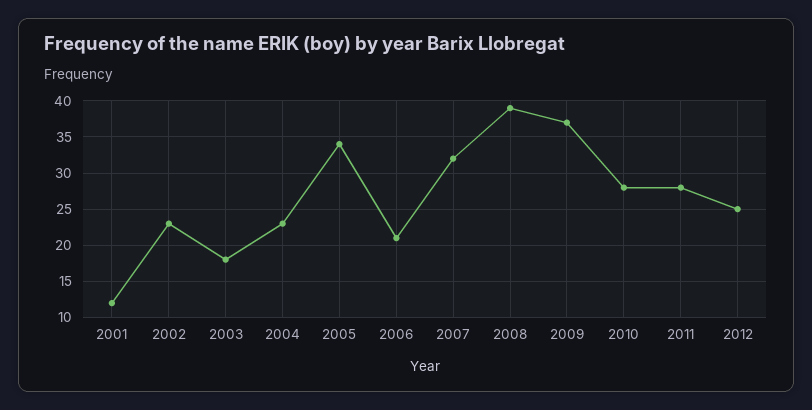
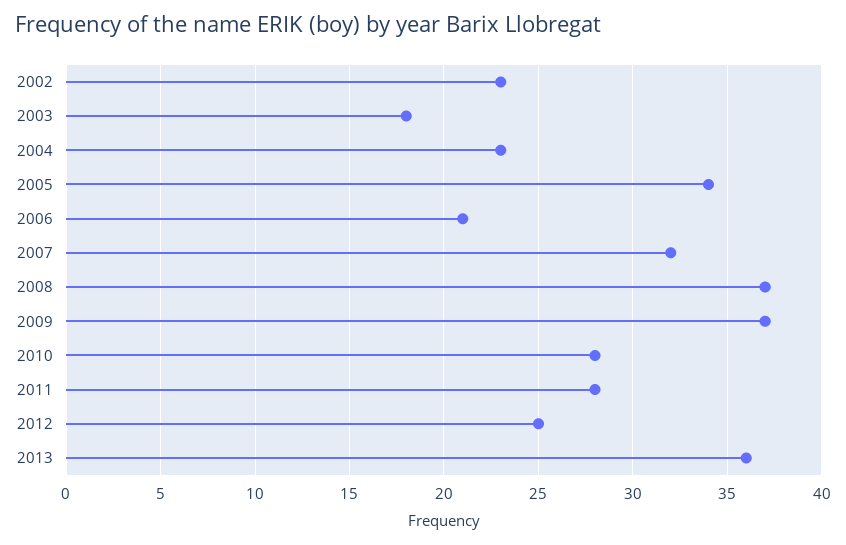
2001: 12 -> none
2008: 39 -> 37
2013: none -> 36

